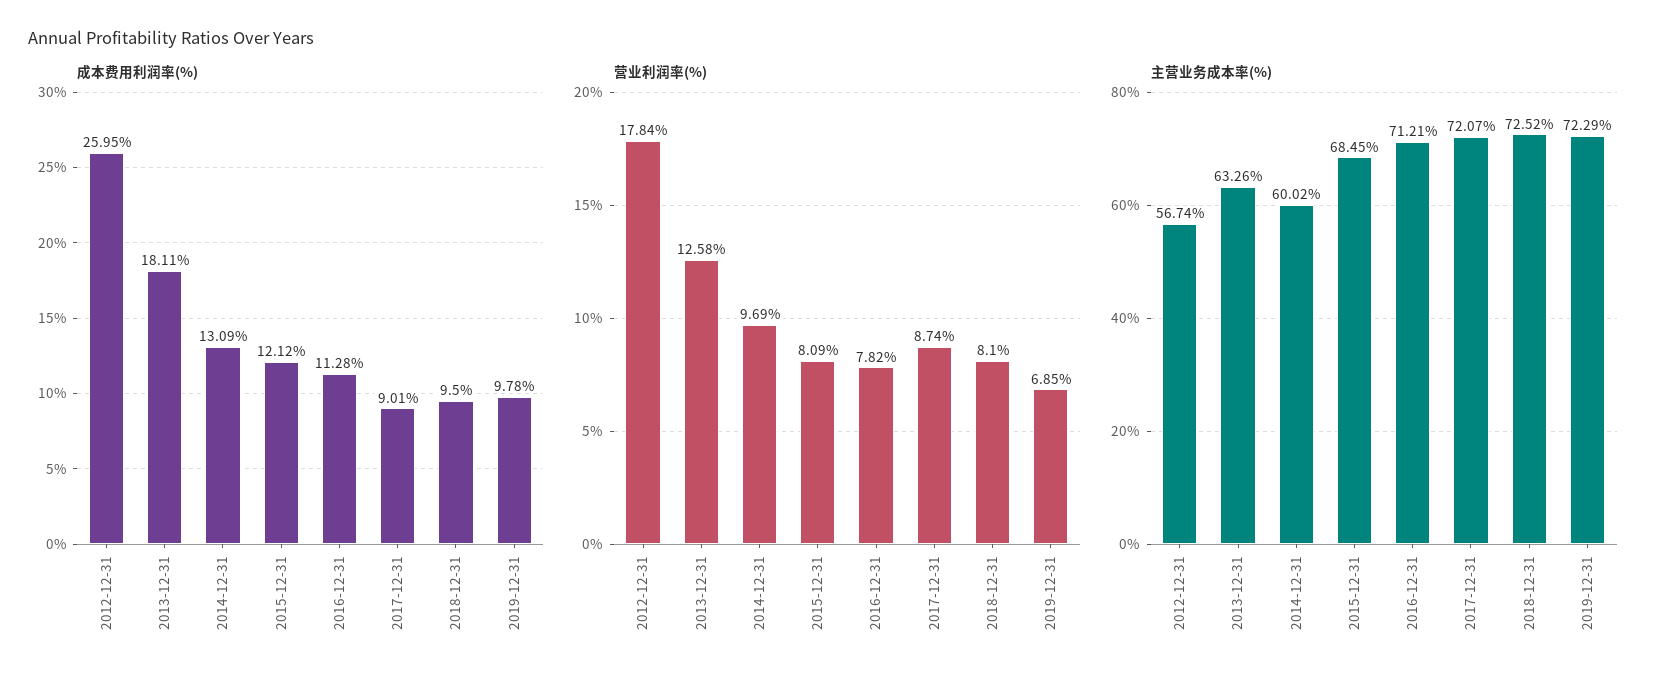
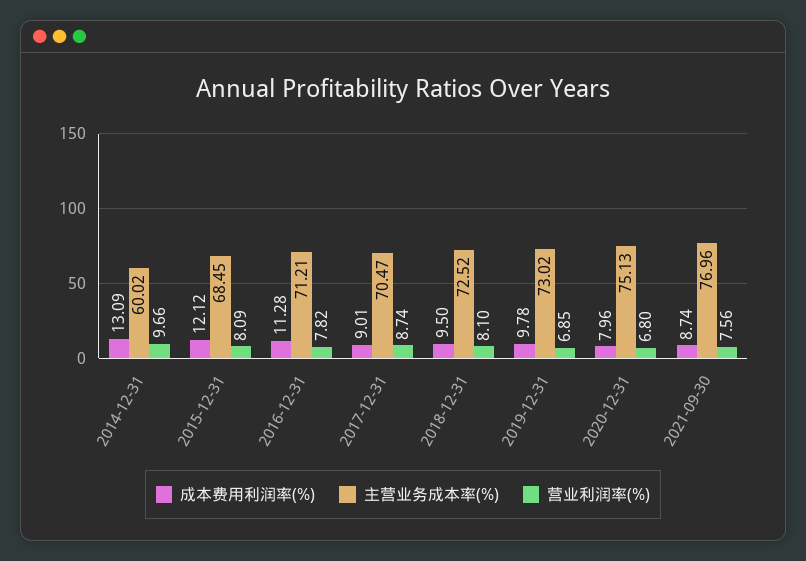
成本费用利润率(%), 2012-12-31: 25.95 -> none
成本费用利润率(%), 2013-12-31: 18.11 -> none
营业利润率(%), 2012-12-31: 17.84 -> none
营业利润率(%), 2013-12-31: 12.58 -> none
营业利润率(%), 2014-12-31: 9.69 -> 9.66
主营业务成本率(%), 2012-12-31: 56.74 -> none
主营业务成本率(%), 2013-12-31: 63.26 -> none
主营业务成本率(%), 2017-12-31: 72.07 -> 70.47
主营业务成本率(%), 2019-12-31: 72.29 -> 73.02
成本费用利润率(%), 2020-12-31: none -> 7.96
主营业务成本率(%), 2020-12-31: none -> 75.13
营业利润率(%), 2020-12-31: none -> 6.8
成本费用利润率(%), 2021-09-30: none -> 8.74
主营业务成本率(%), 2021-09-30: none -> 76.96
营业利润率(%), 2021-09-30: none -> 7.56

